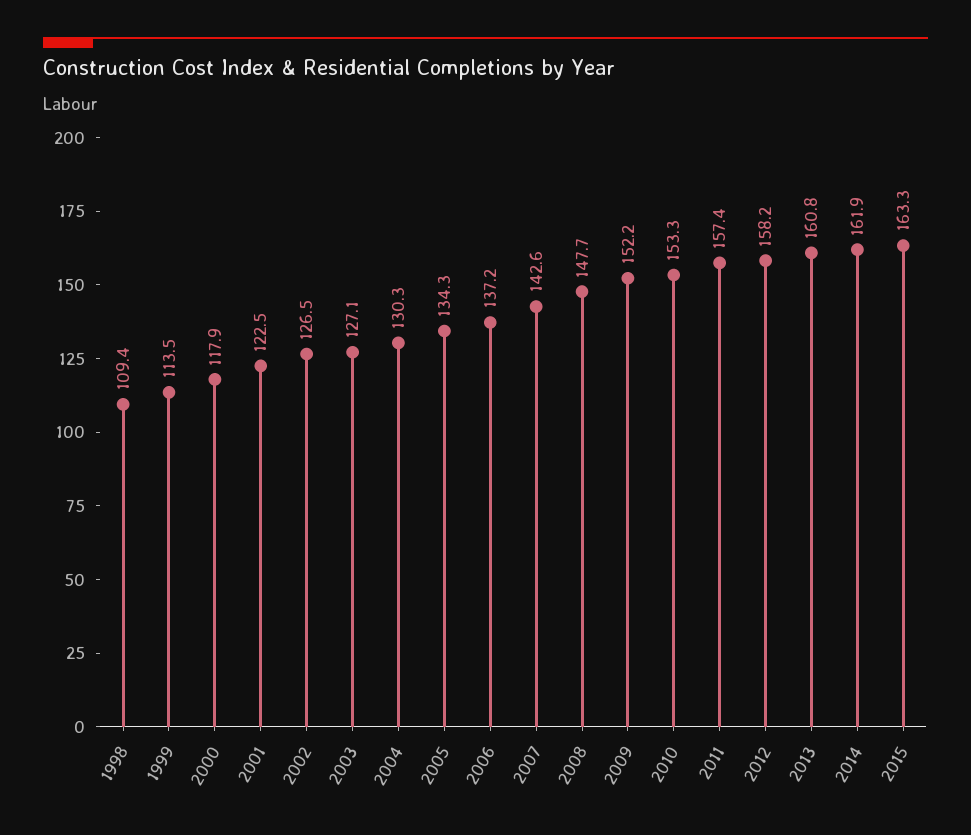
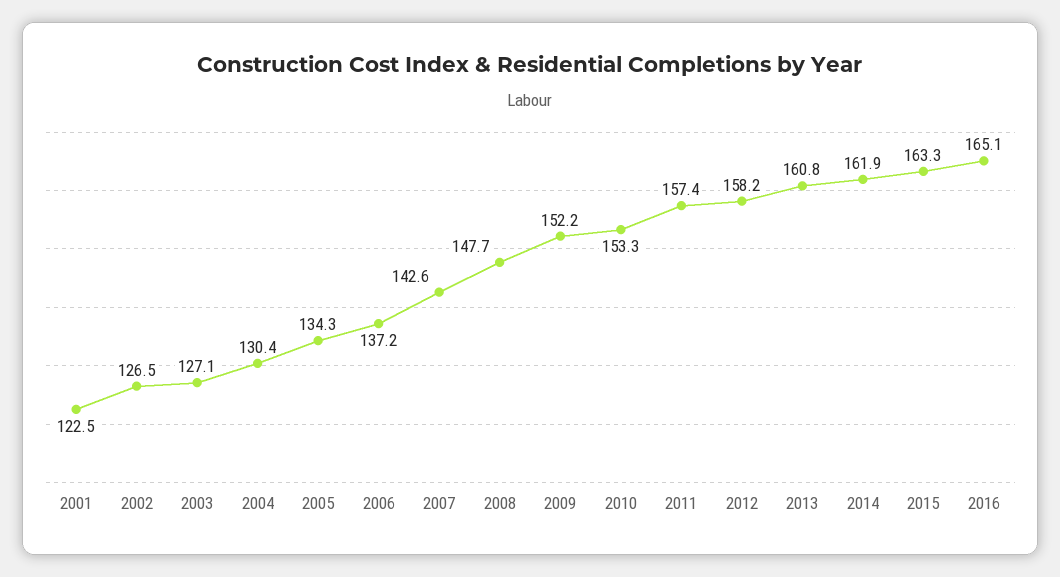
1998: 109.4 -> none
1999: 113.5 -> none
2000: 117.9 -> none
2004: 130.3 -> 130.4
2016: none -> 165.1

